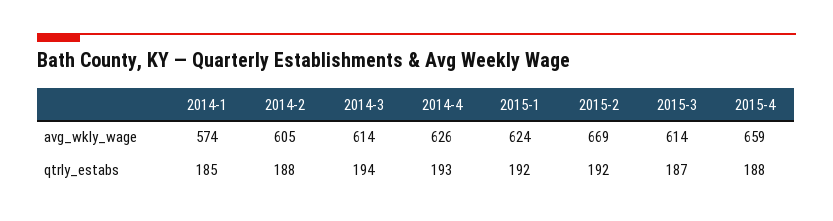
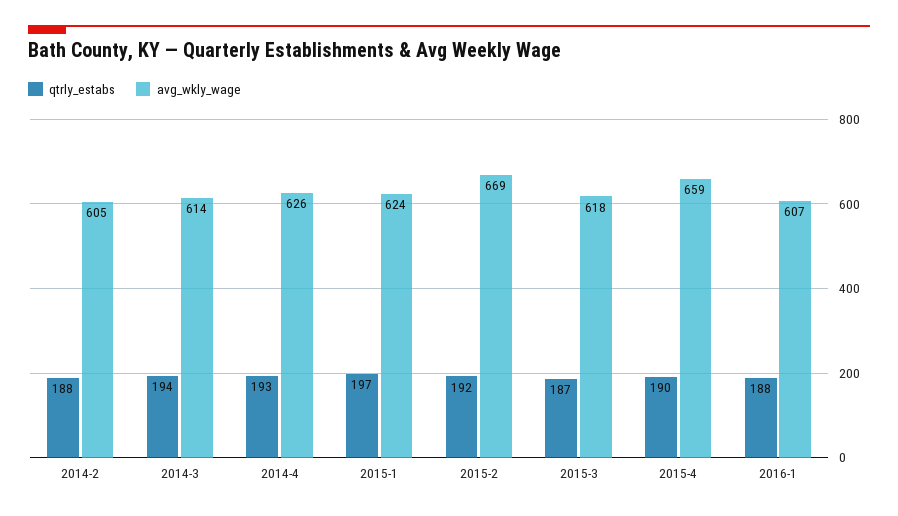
avg_wkly_wage, 2014-1: 574 -> none
avg_wkly_wage, 2015-3: 614 -> 618
qtrly_estabs, 2014-1: 185 -> none
qtrly_estabs, 2015-1: 192 -> 197
qtrly_estabs, 2015-4: 188 -> 190
qtrly_estabs, 2016-1: none -> 188
avg_wkly_wage, 2016-1: none -> 607

